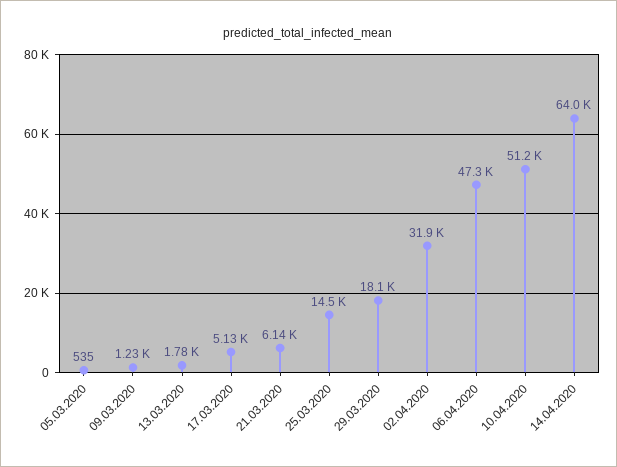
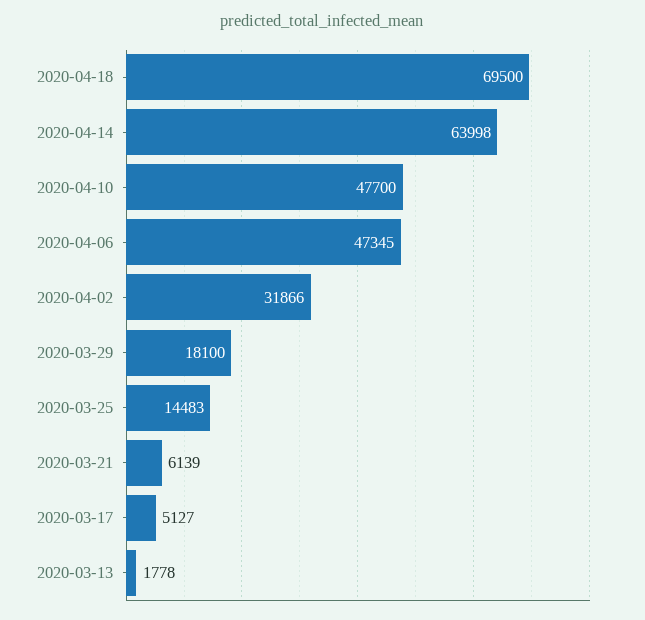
05.03.2020: 535 -> none
09.03.2020: 1230 -> none
10.04.2020: 51200 -> 47700
2020-04-18: none -> 69500

